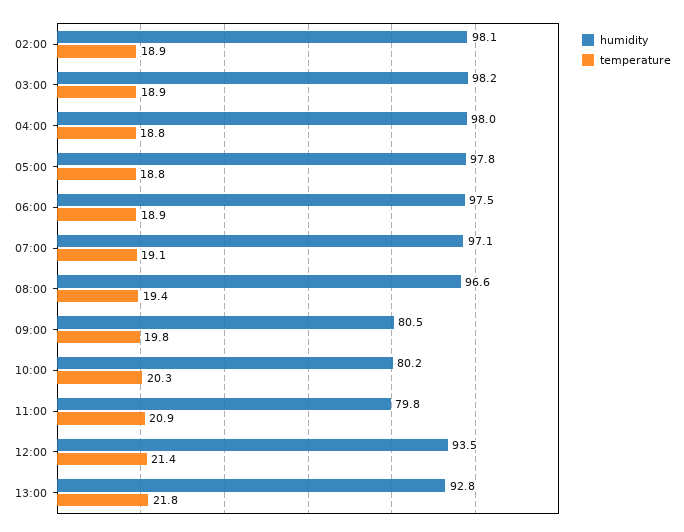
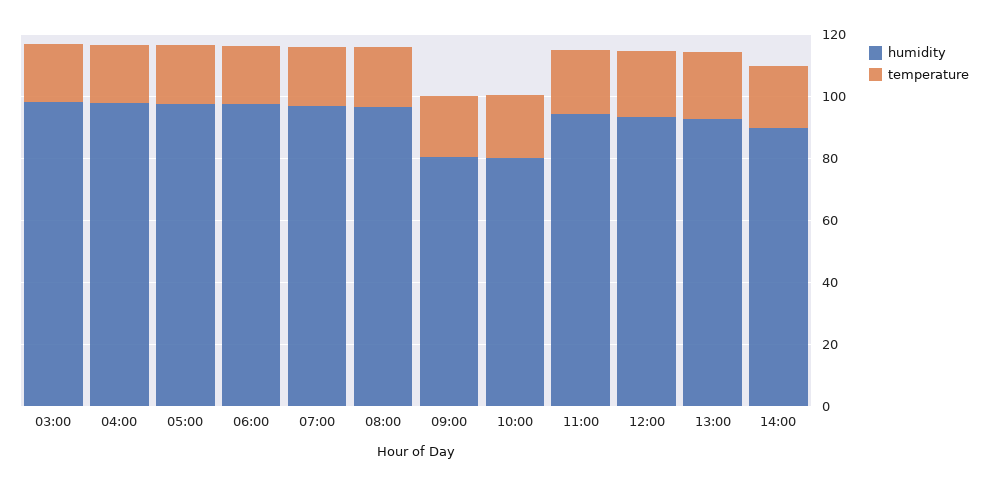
humidity, 02:00: 98.1 -> none
temperature, 02:00: 18.9 -> none
humidity, 11:00: 79.8 -> 95
humidity, 14:00: none -> 90
temperature, 14:00: none -> 20

